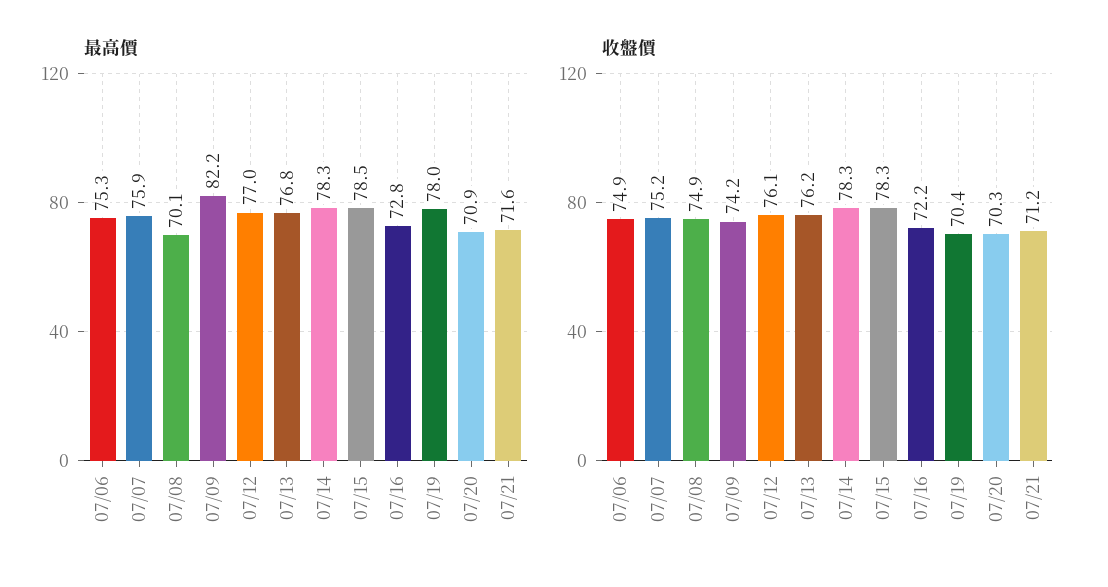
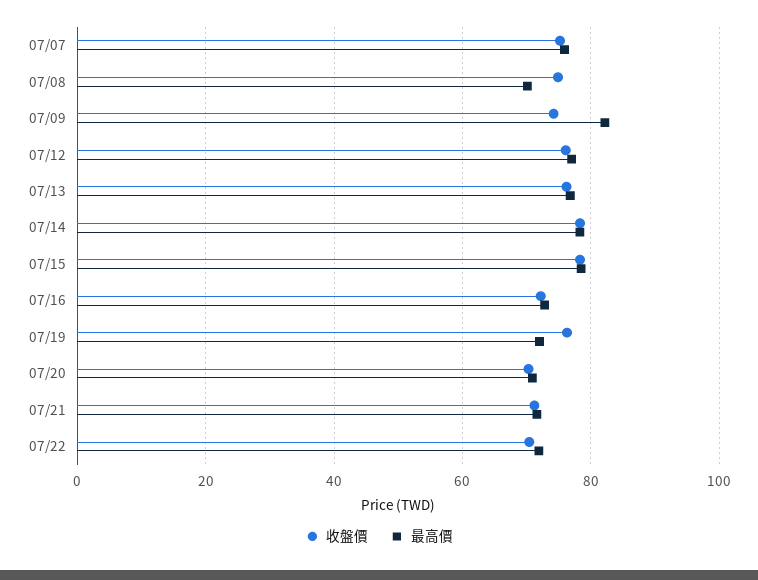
最高價, 07/06: 75.3 -> none
最高價, 07/19: 78 -> 72
收盤價, 07/06: 74.9 -> none
收盤價, 07/19: 70.4 -> 76
收盤價, 07/22: none -> 70
最高價, 07/22: none -> 72

